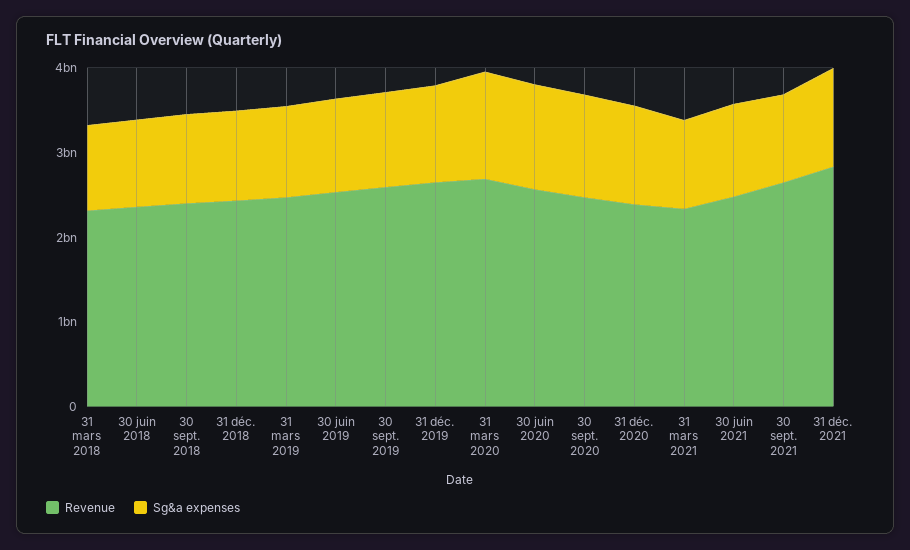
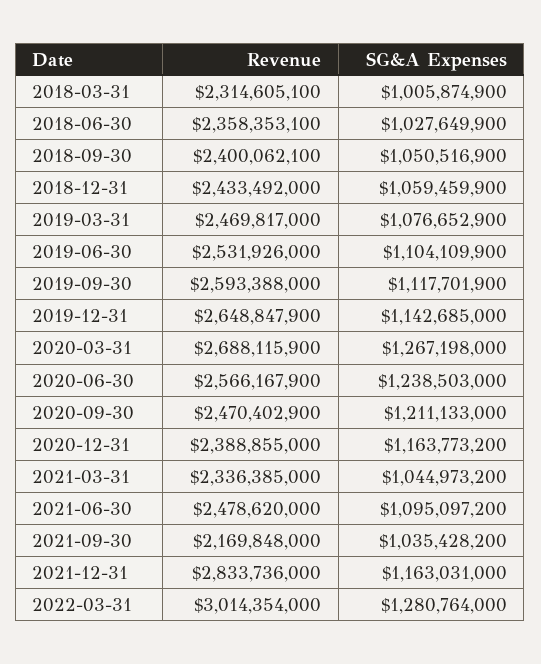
Revenue, 30 sept. 2021: 2600000000 -> 2169848000
Revenue, 2022-03-31: none -> 3014354000
Sg&a expenses, 2022-03-31: none -> 1280764000

